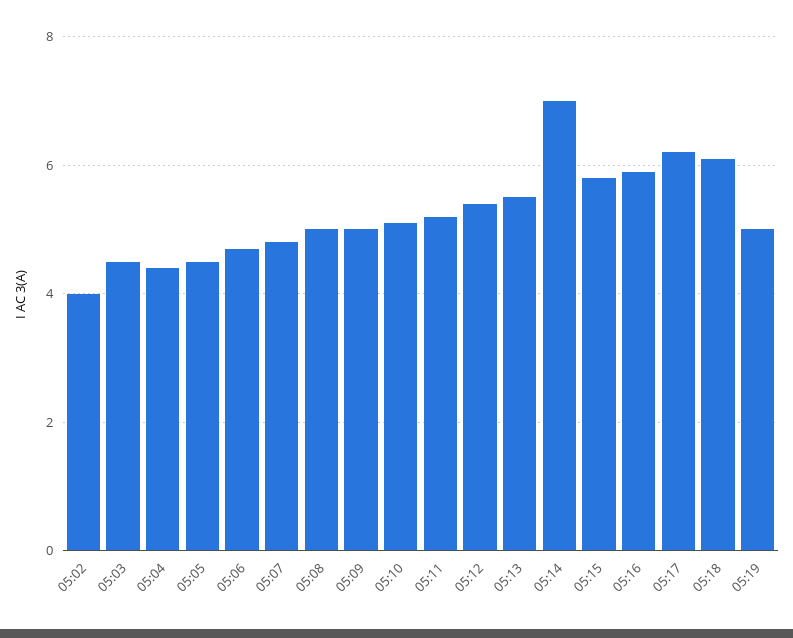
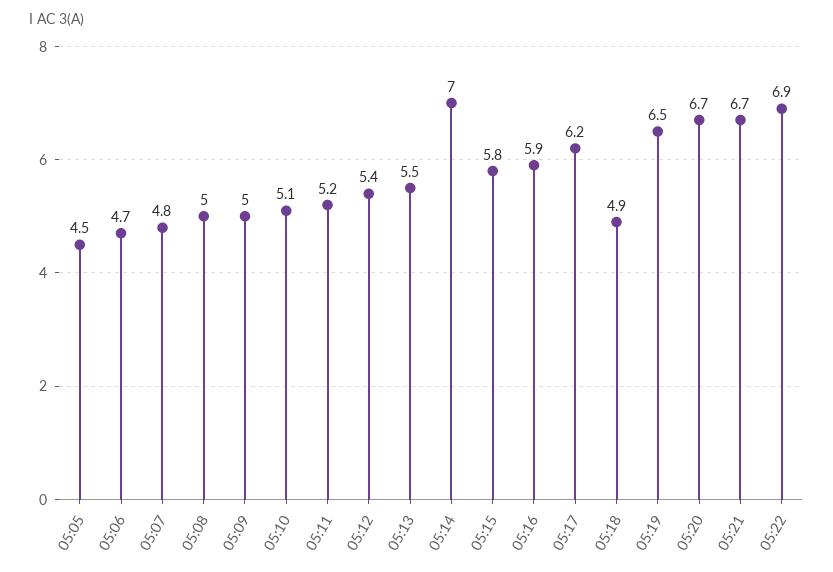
05:02: 4 -> none
05:03: 4.5 -> none
05:04: 4.5 -> none
05:18: 6 -> 4.9
05:19: 5 -> 6.5
05:20: none -> 6.7
05:21: none -> 6.7
05:22: none -> 6.9

